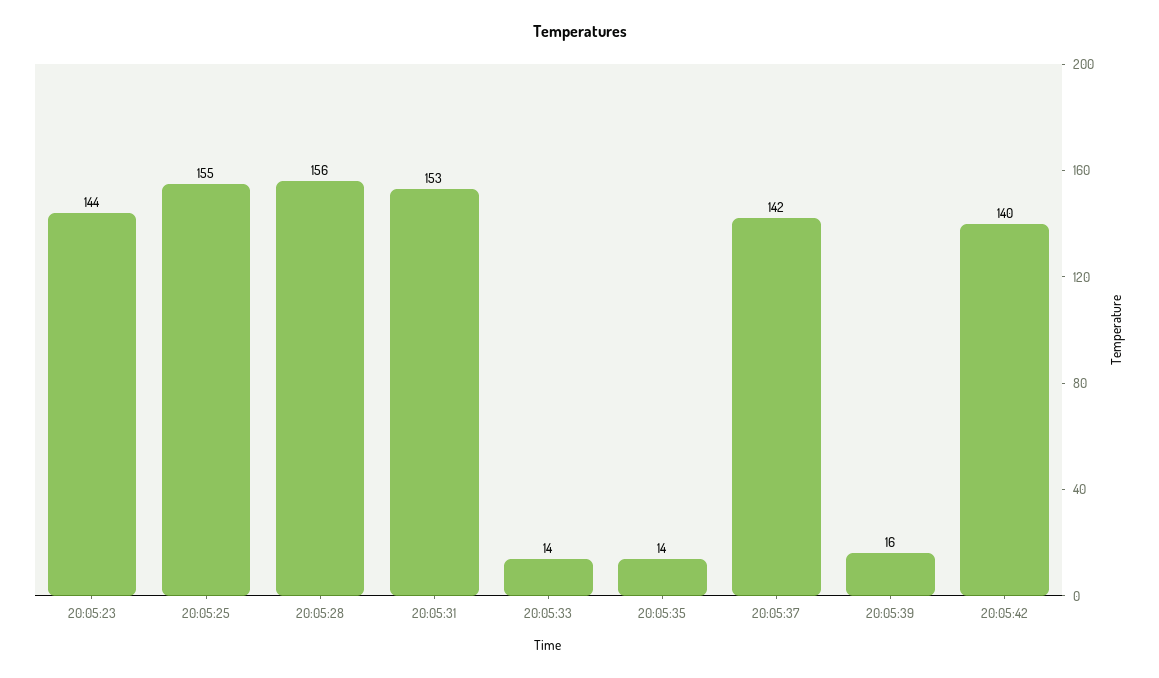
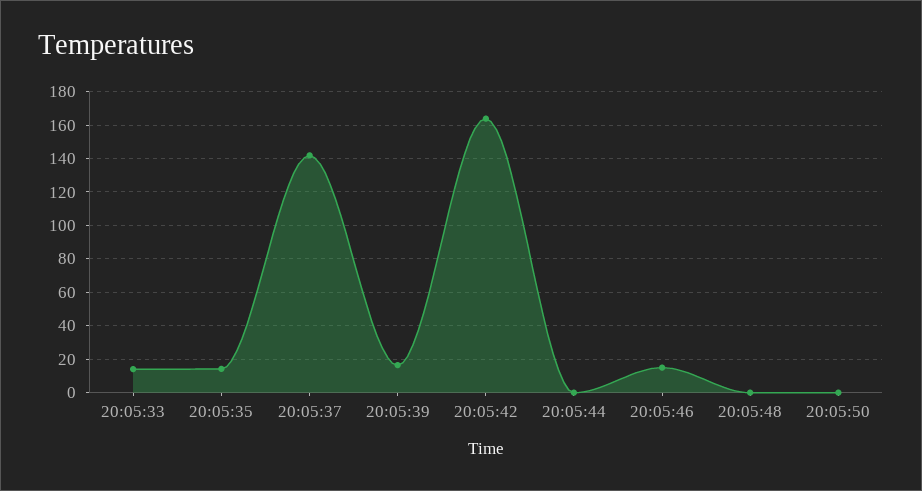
20:05:23: 144 -> none
20:05:25: 155 -> none
20:05:28: 156 -> none
20:05:31: 153 -> none
20:05:42: 140 -> 165
20:05:44: none -> 0
20:05:46: none -> 15
20:05:48: none -> 0
20:05:50: none -> 0

